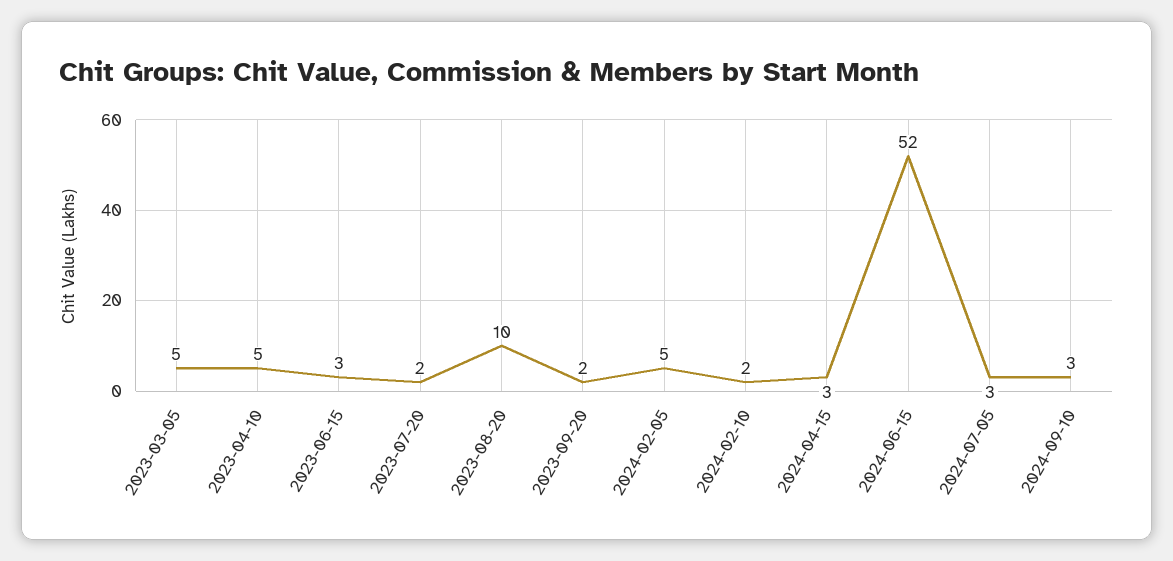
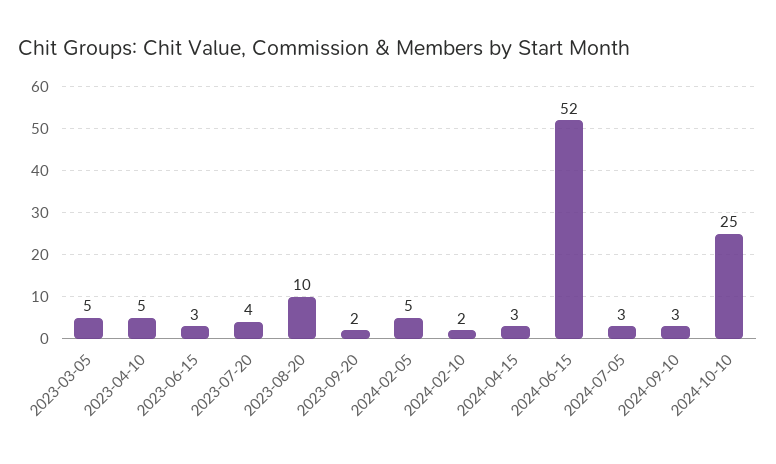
2023-07-20: 2 -> 4
2024-10-10: none -> 25

